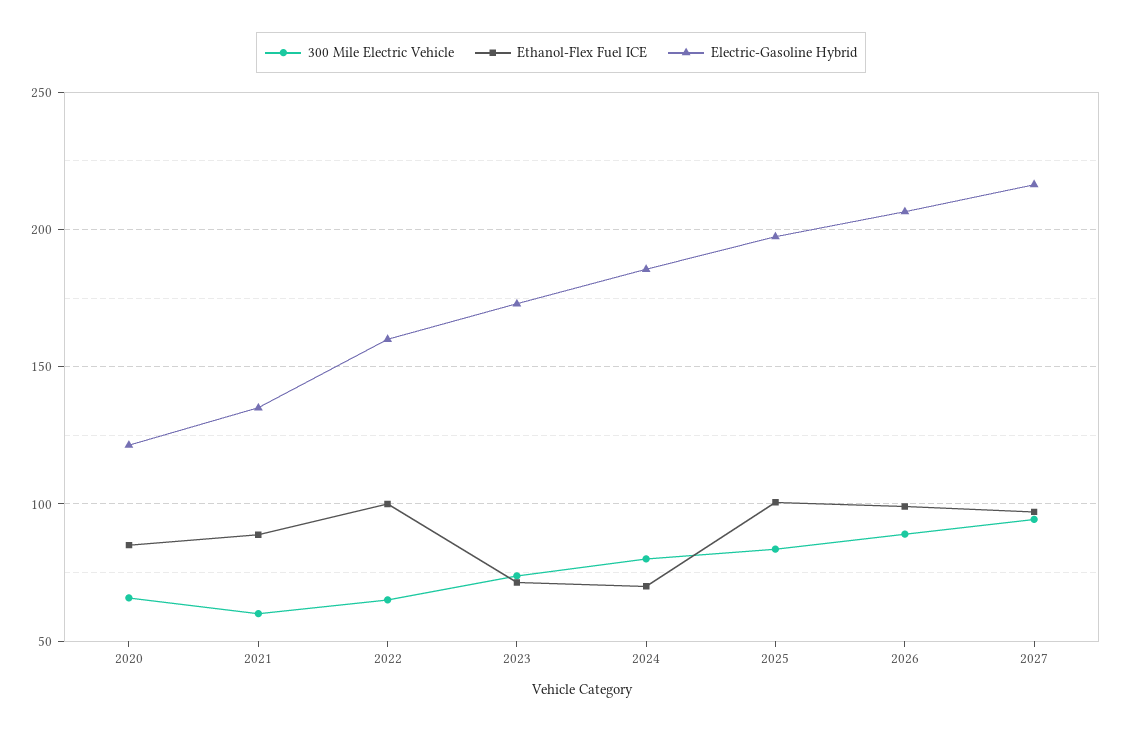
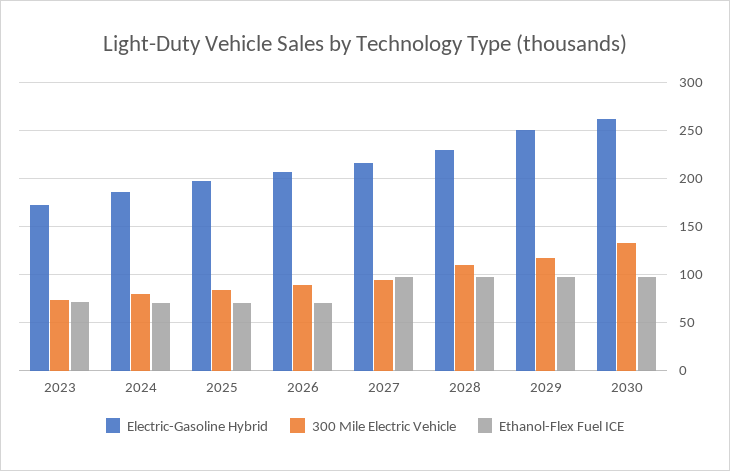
300 Mile Electric Vehicle, 2020: 65 -> none
Ethanol-Flex Fuel ICE, 2020: 85 -> none
Electric-Gasoline Hybrid, 2020: 120 -> none
300 Mile Electric Vehicle, 2021: 60 -> none
Ethanol-Flex Fuel ICE, 2021: 90 -> none
Electric-Gasoline Hybrid, 2021: 135 -> none
300 Mile Electric Vehicle, 2022: 65 -> none
Ethanol-Flex Fuel ICE, 2022: 100 -> none
Electric-Gasoline Hybrid, 2022: 160 -> none
Ethanol-Flex Fuel ICE, 2025: 100 -> 70
Ethanol-Flex Fuel ICE, 2026: 100 -> 70
Electric-Gasoline Hybrid, 2028: none -> 230
300 Mile Electric Vehicle, 2028: none -> 110
Ethanol-Flex Fuel ICE, 2028: none -> 100
Electric-Gasoline Hybrid, 2029: none -> 250
300 Mile Electric Vehicle, 2029: none -> 120
Ethanol-Flex Fuel ICE, 2029: none -> 100
Electric-Gasoline Hybrid, 2030: none -> 260
300 Mile Electric Vehicle, 2030: none -> 130
Ethanol-Flex Fuel ICE, 2030: none -> 100

